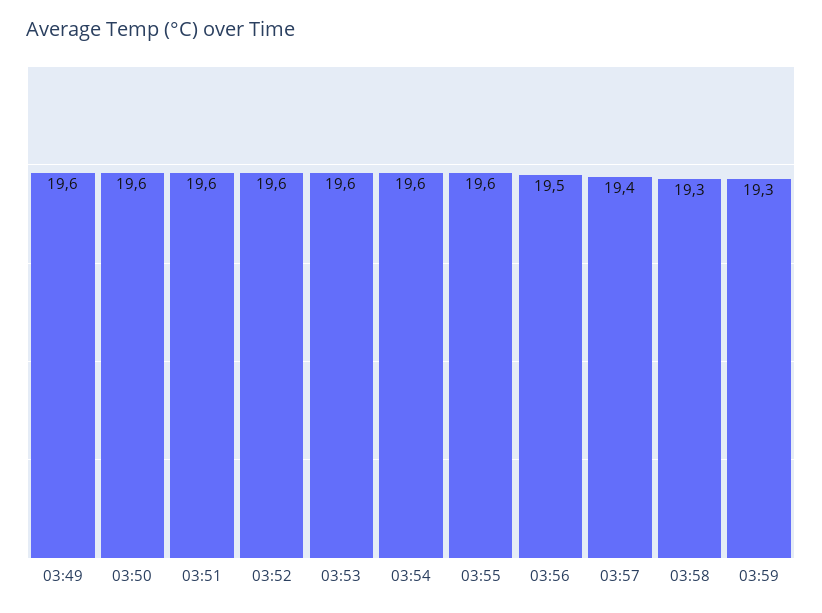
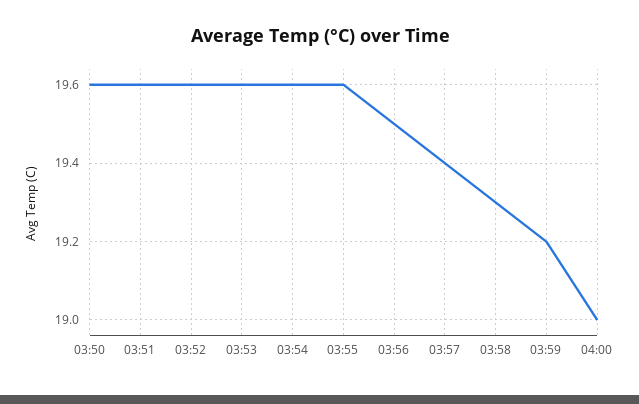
03:49: 19.6 -> none
03:59: 19.3 -> 19.2
04:00: none -> 19

